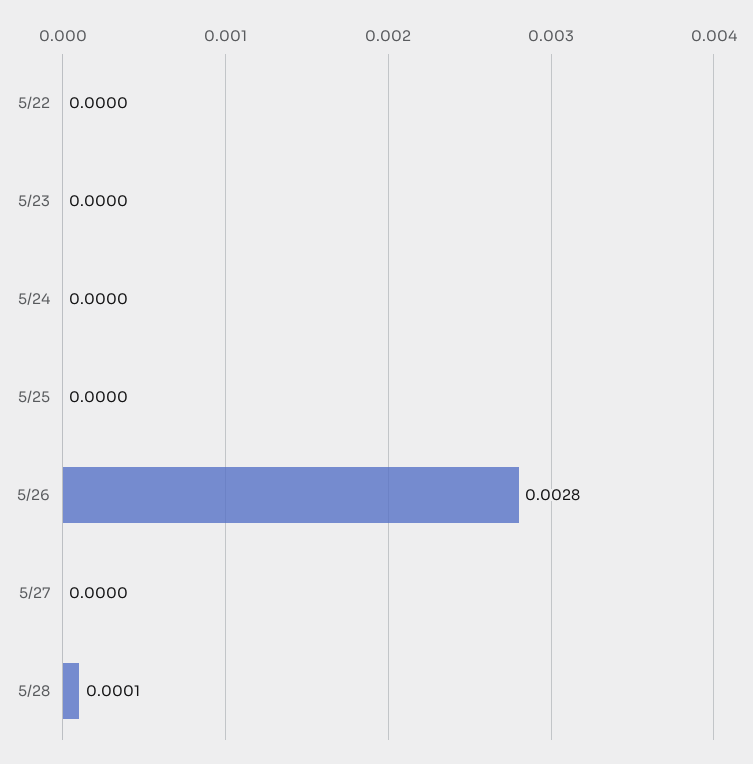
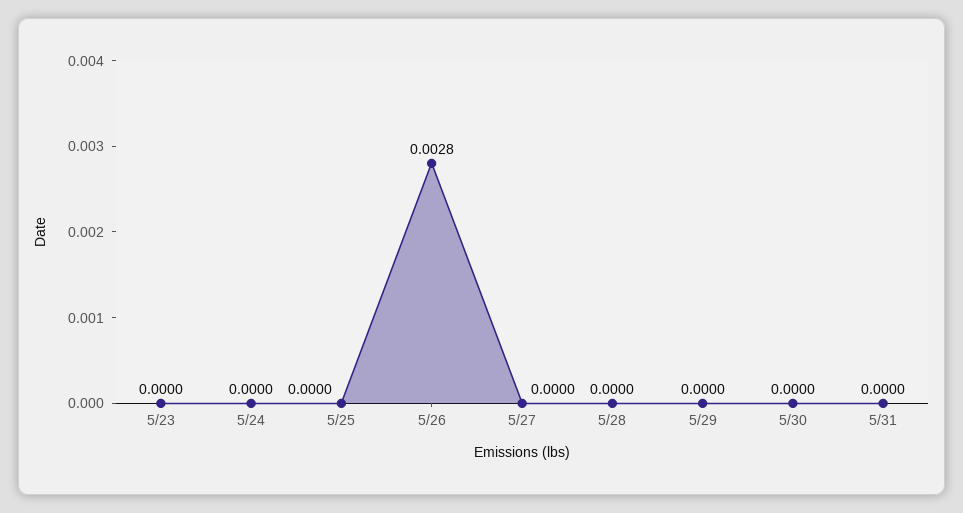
5/22: 0 -> none
5/28: 0.0001 -> 0
5/29: none -> 0
5/30: none -> 0
5/31: none -> 0

